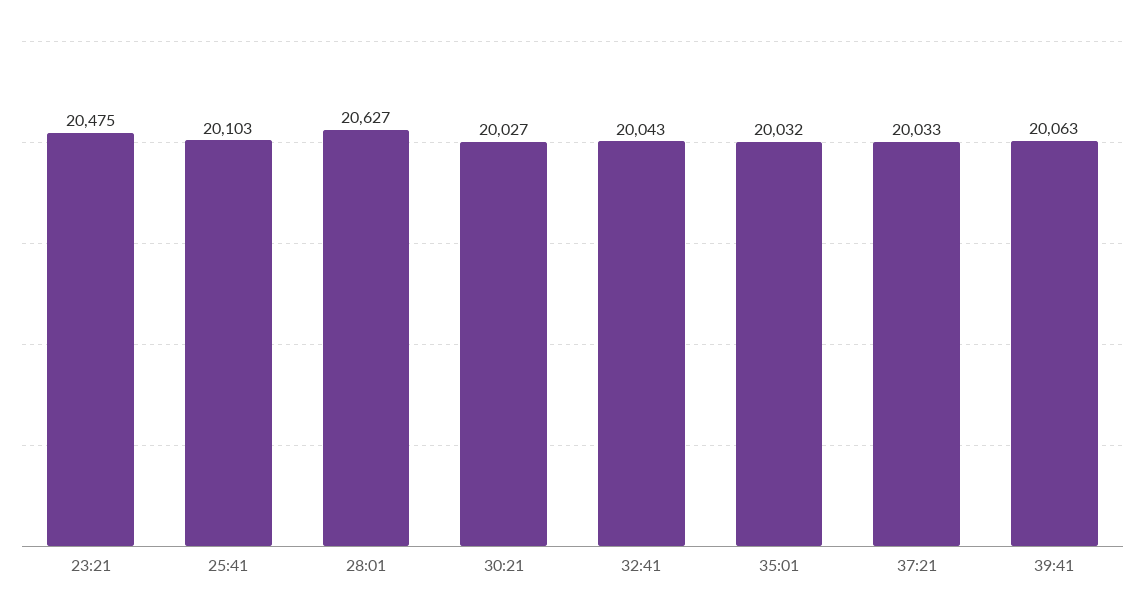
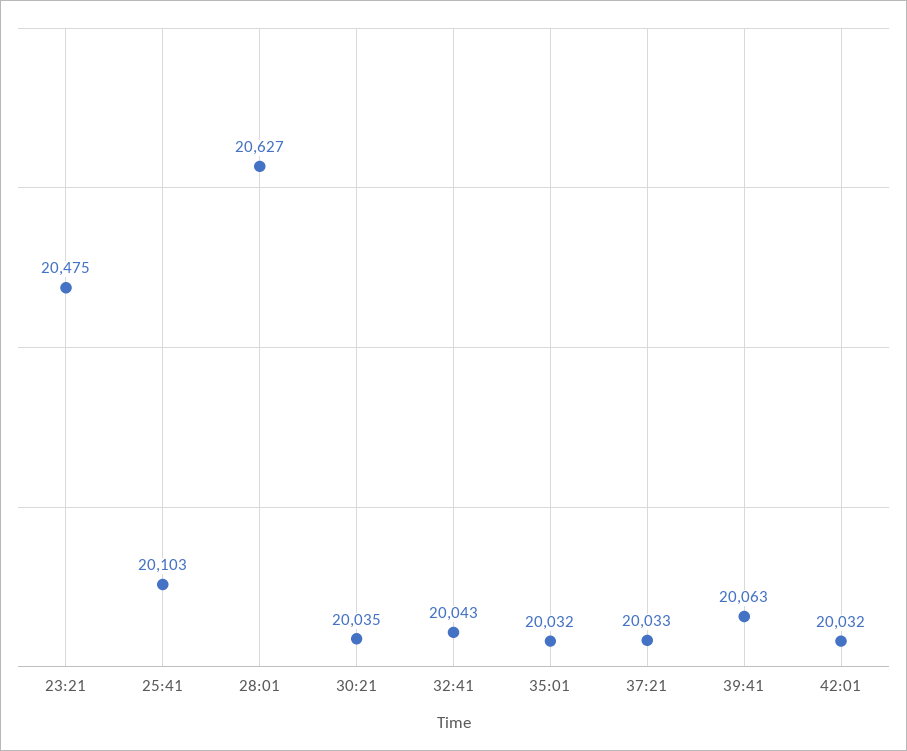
30:21: 20027 -> 20035
42:01: none -> 20032

